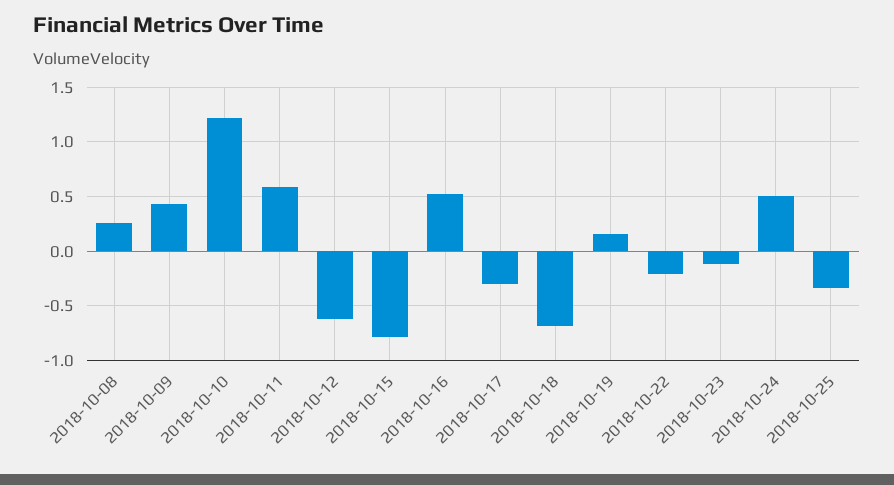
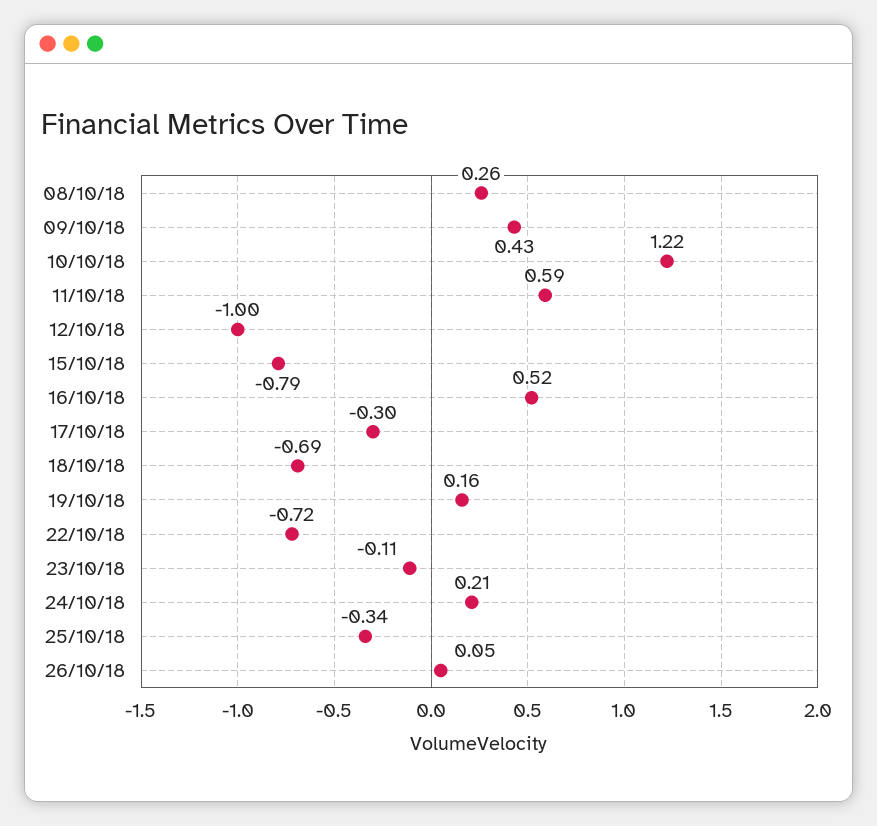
2018-10-12: -0.6 -> -1
2018-10-22: -0.2 -> -0.72
2018-10-24: 0.5 -> 0.21
26/10/18: none -> 0.05

